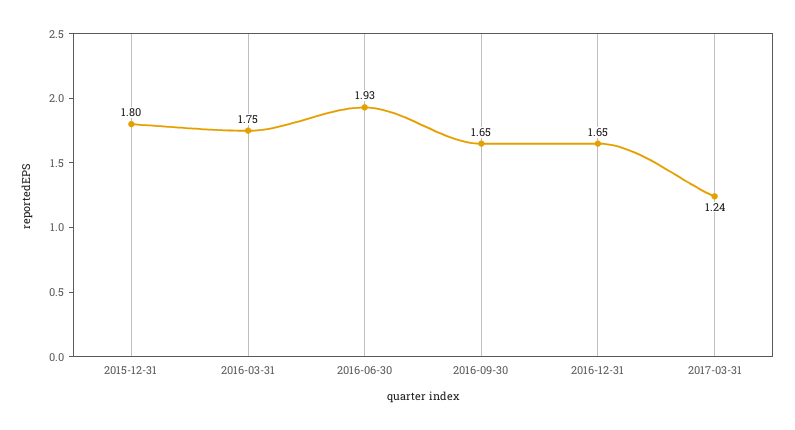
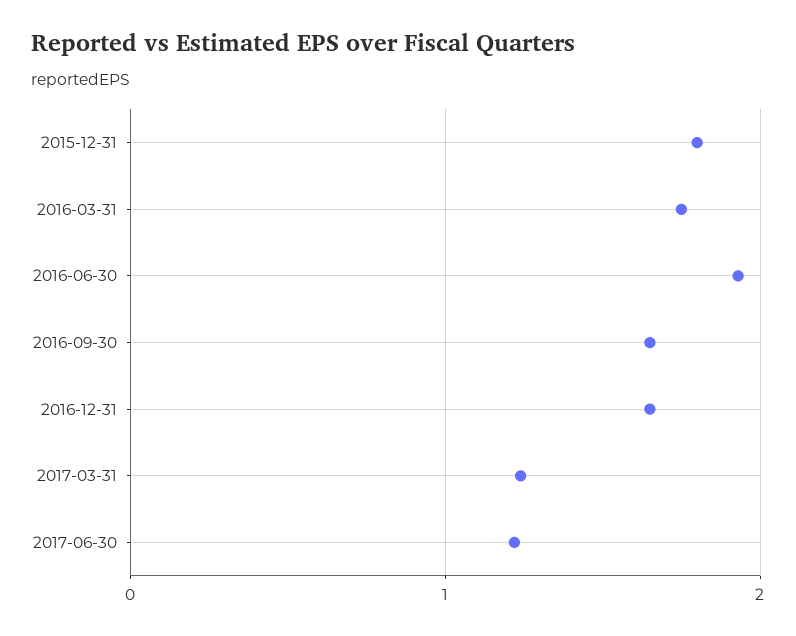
2017-06-30: none -> 1.2

